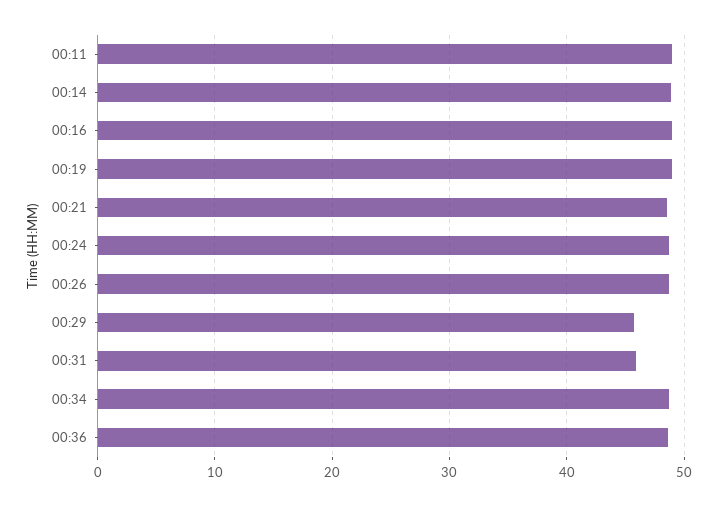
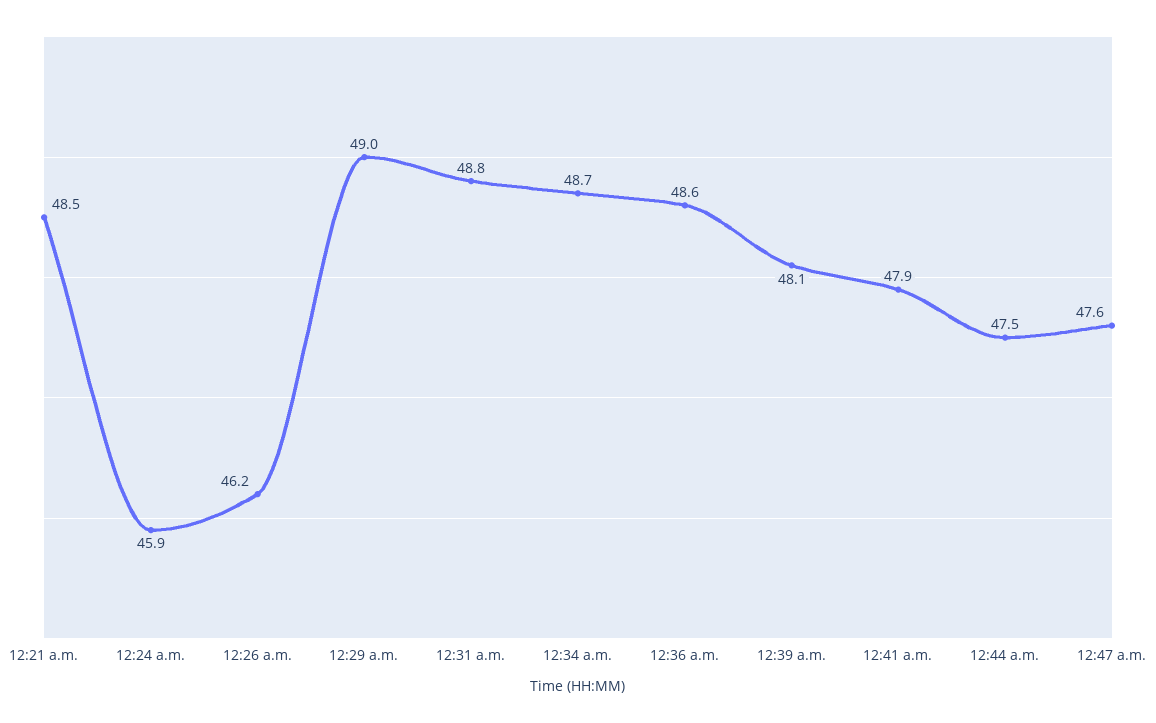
00:11: 49 -> none
00:14: 49 -> none
00:16: 49 -> none
00:19: 49 -> none
00:24: 49 -> 45.9
00:26: 49 -> 46.2
00:29: 46 -> 49
00:31: 46 -> 48.8
12:39 a.m.: none -> 48.1
12:41 a.m.: none -> 47.9
12:44 a.m.: none -> 47.5
12:47 a.m.: none -> 47.6

